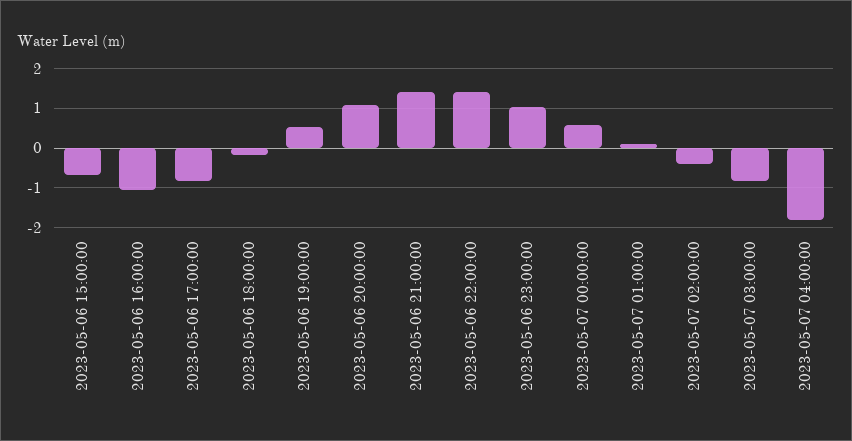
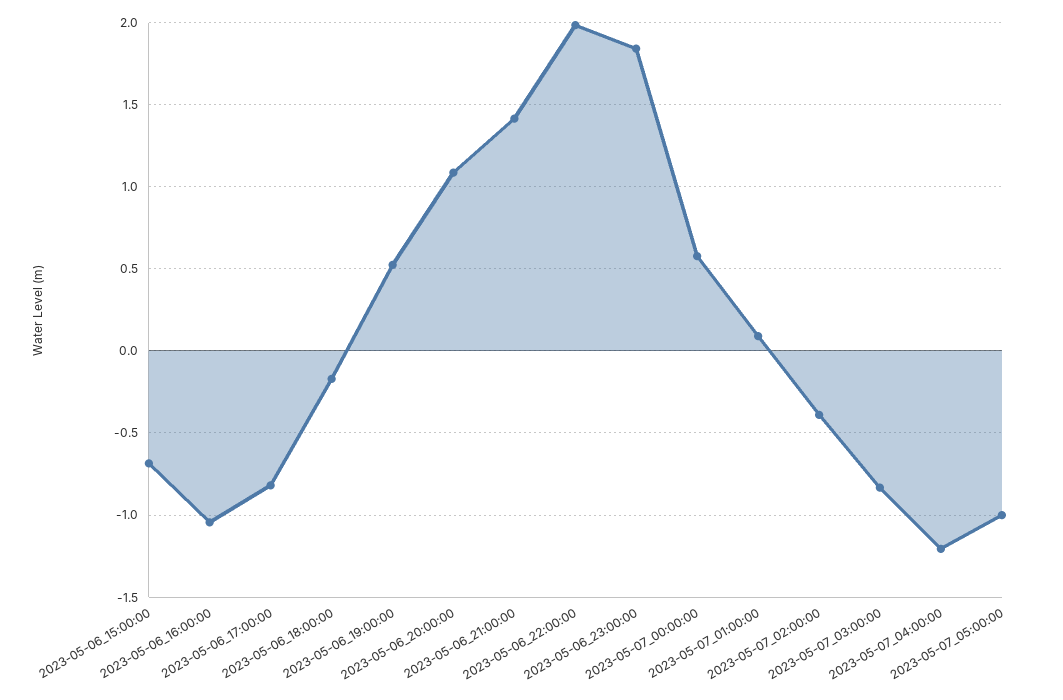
2023-05-06 22:00:00: 1.4 -> 2
2023-05-06 23:00:00: 1 -> 1.85
2023-05-07 04:00:00: -1.8 -> -1.2
2023-05-07_05:00:00: none -> -1

